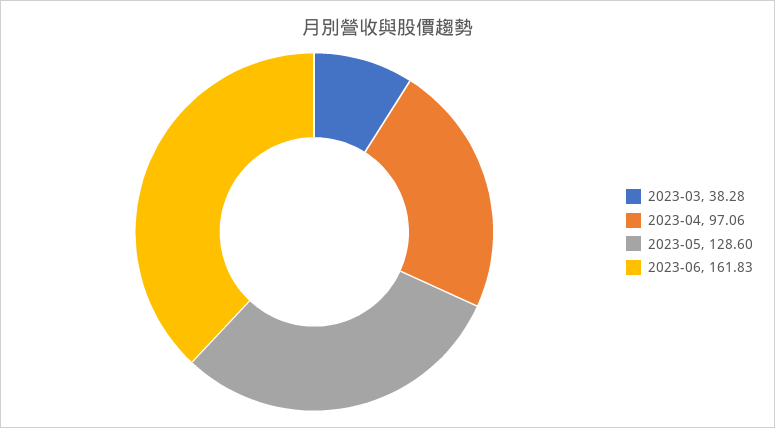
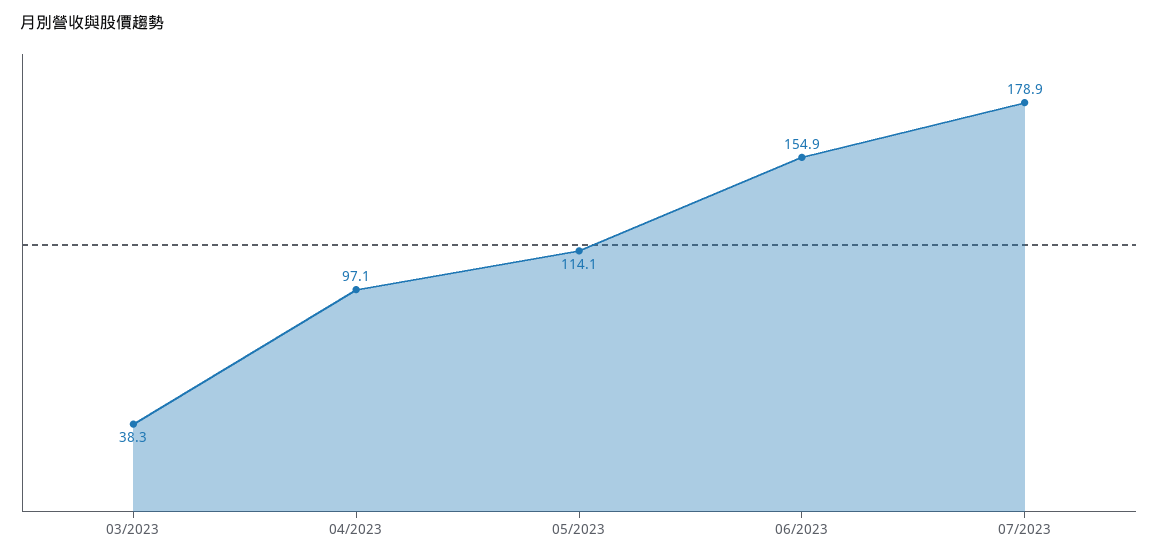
2023-05: 128.6 -> 114.1
2023-06: 161.83 -> 154.9
07/2023: none -> 178.9

